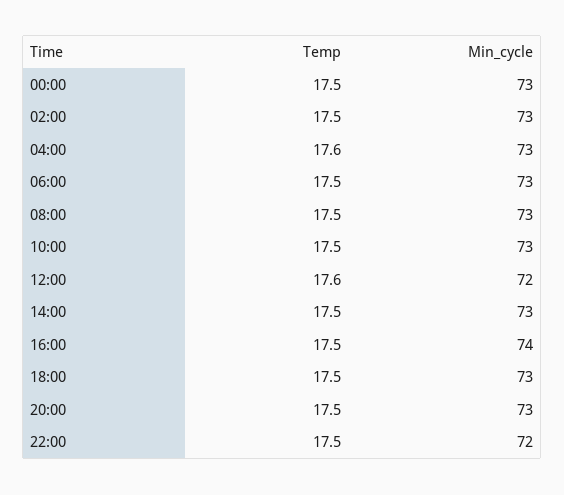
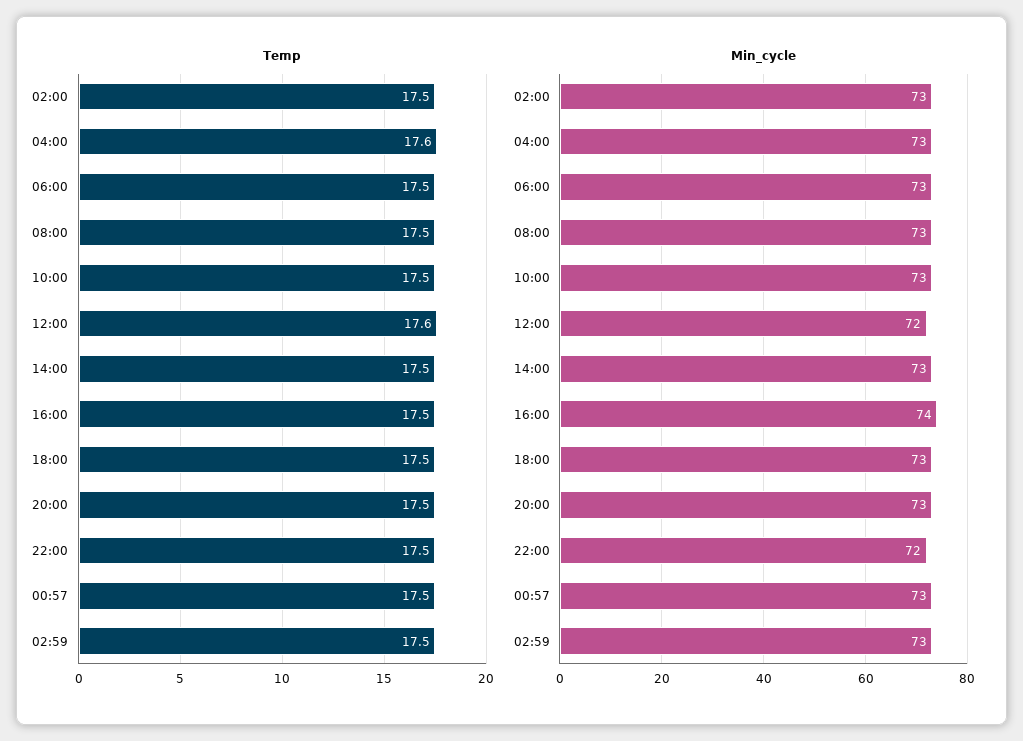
Temp, 00:00: 17.5 -> none
Min_cycle, 00:00: 73 -> none
Temp, 00:57: none -> 17.5
Temp, 02:59: none -> 17.5
Min_cycle, 00:57: none -> 73
Min_cycle, 02:59: none -> 73

